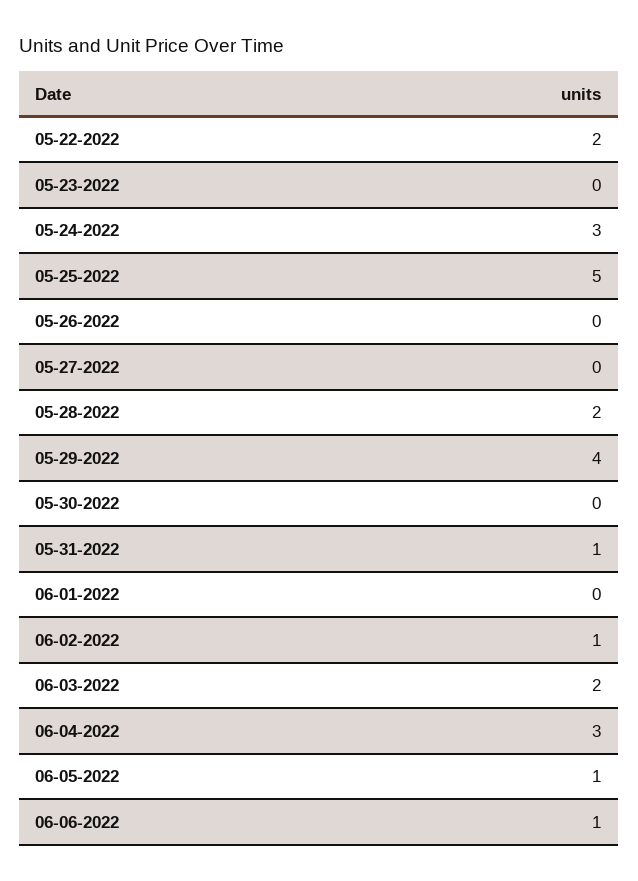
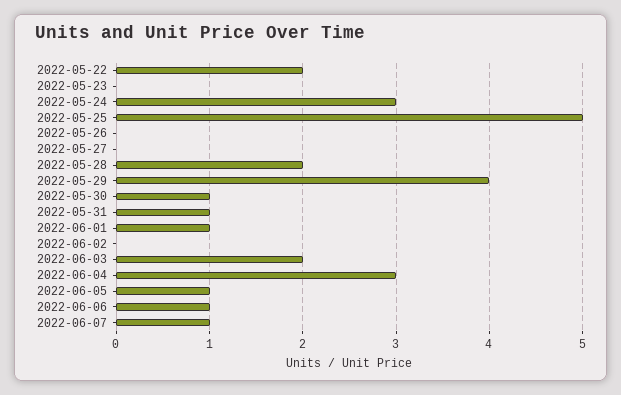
05-30-2022: 0 -> 1
06-01-2022: 0 -> 1
06-02-2022: 1 -> 0
2022-06-07: none -> 1

